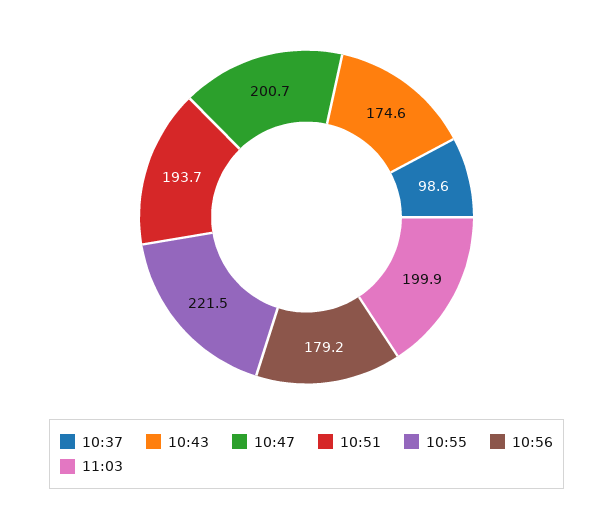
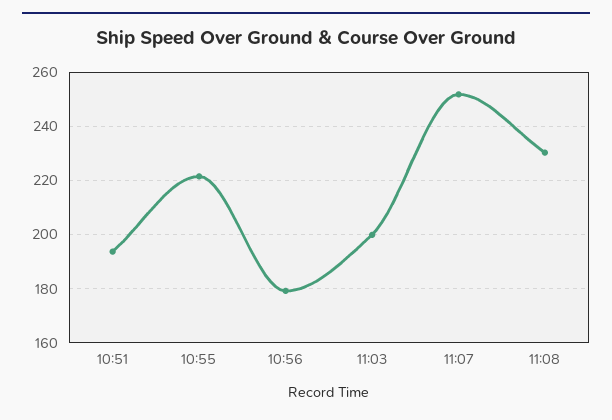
10:37: 98.6 -> none
10:43: 174.6 -> none
10:47: 200.7 -> none
11:07: none -> 252.5
11:08: none -> 230

